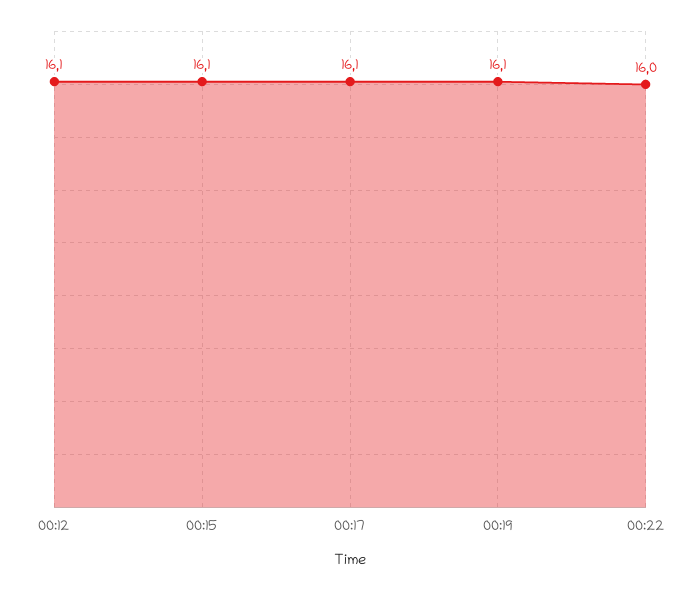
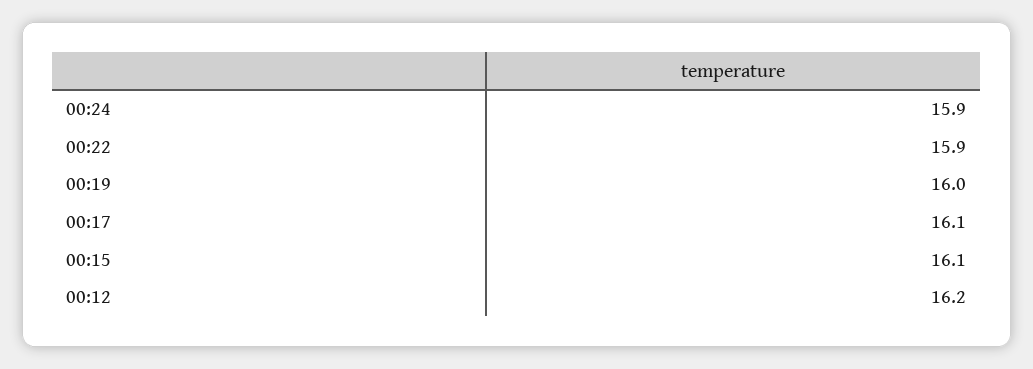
00:12: 16.1 -> 16.2
00:19: 16.1 -> 16
00:22: 16 -> 15.9
00:24: none -> 15.9

